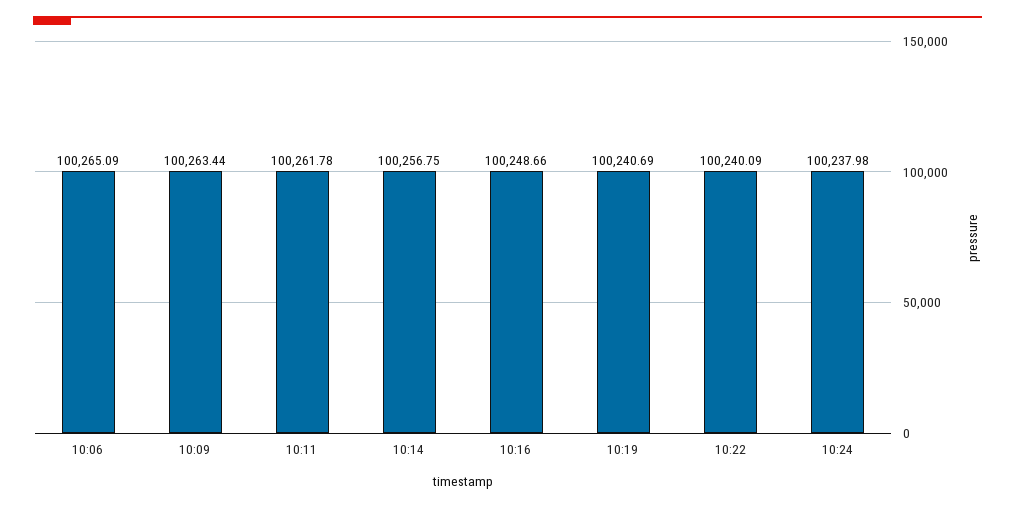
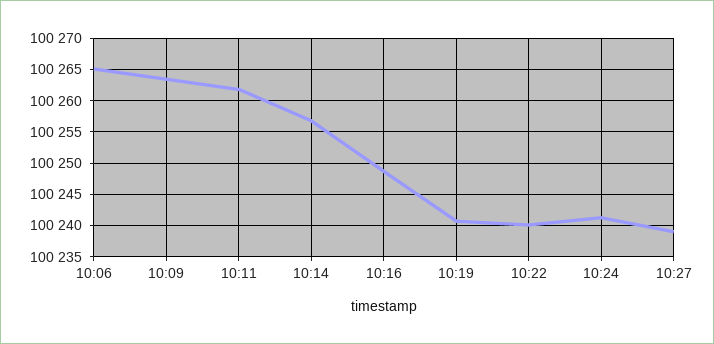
10:24: 100237.98 -> 100241
10:27: none -> 100239

